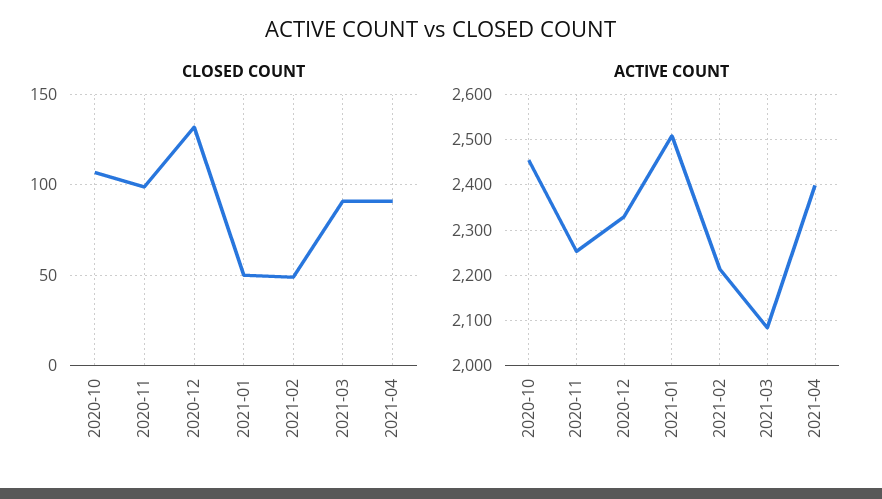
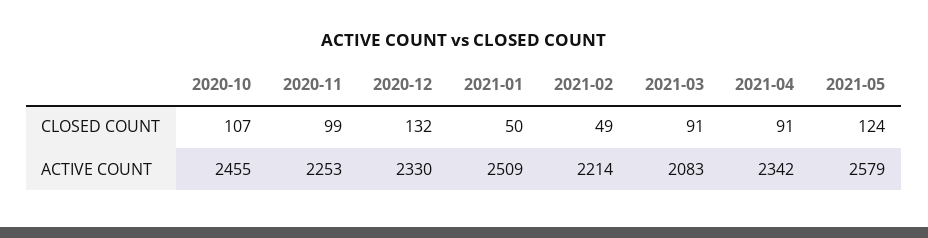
ACTIVE COUNT, 2021-04: 2400 -> 2342
CLOSED COUNT, 2021-05: none -> 124
ACTIVE COUNT, 2021-05: none -> 2579

